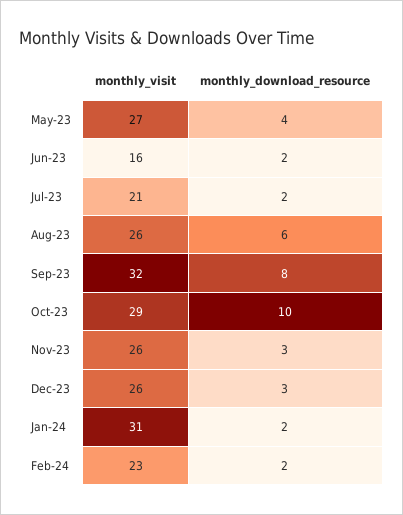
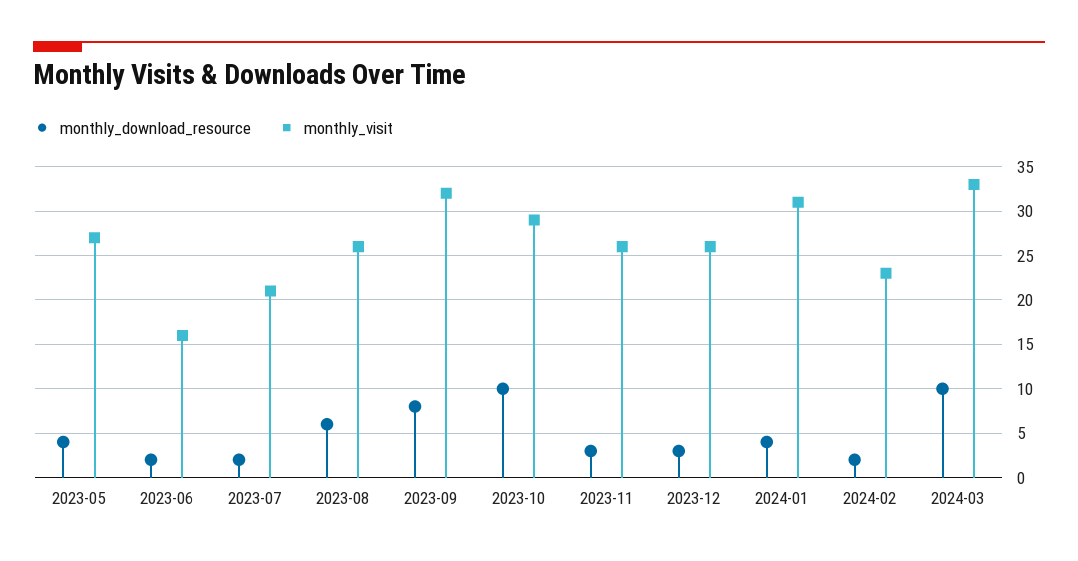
monthly_download_resource, Jan-24: 2 -> 4
monthly_download_resource, 2024-03: none -> 10
monthly_visit, 2024-03: none -> 33

